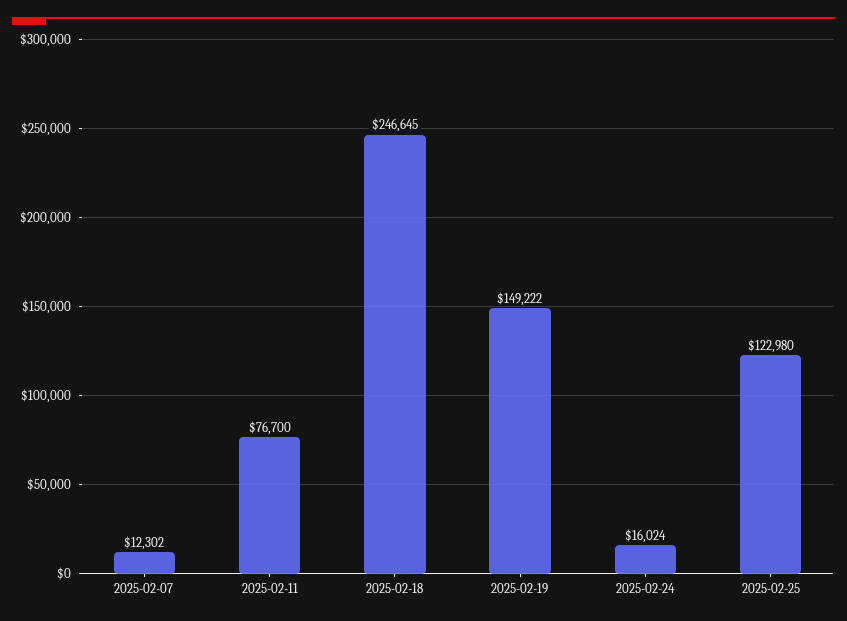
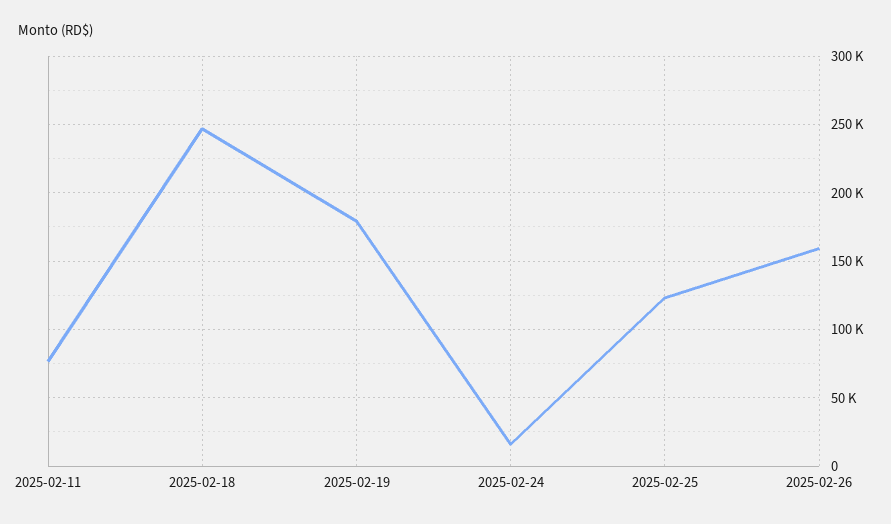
2025-02-07: 12302 -> none
2025-02-19: 149222 -> 180000
2025-02-26: none -> 160000

